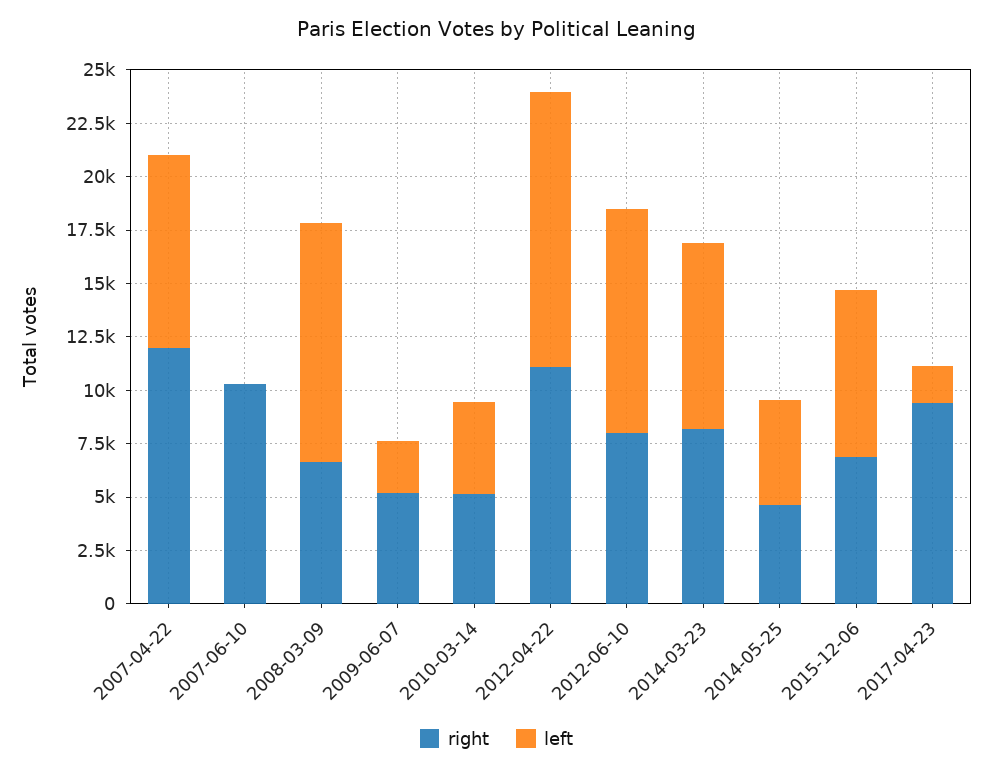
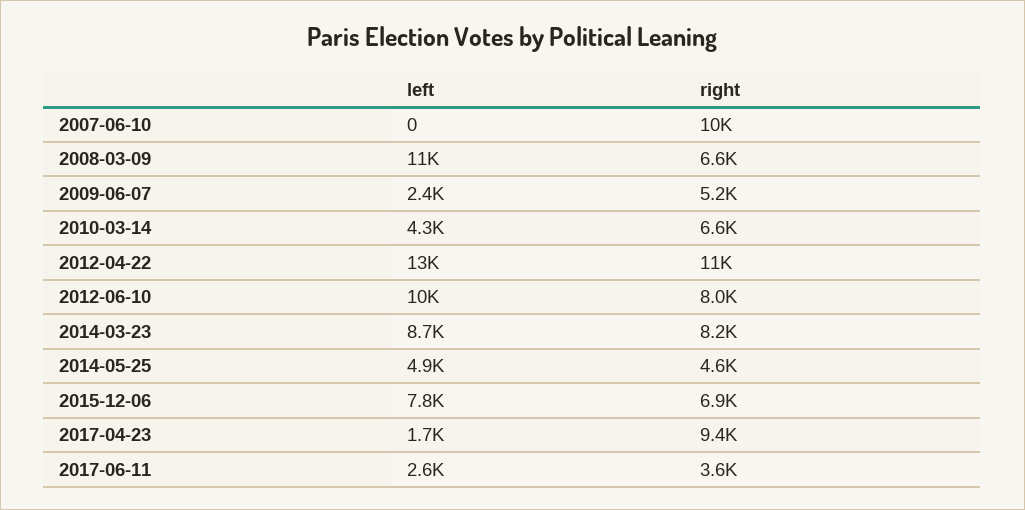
right, 2007-04-22: 12000 -> none
left, 2007-04-22: 9000 -> none
right, 2010-03-14: 5000 -> 6600
left, 2017-06-11: none -> 2600
right, 2017-06-11: none -> 3600

